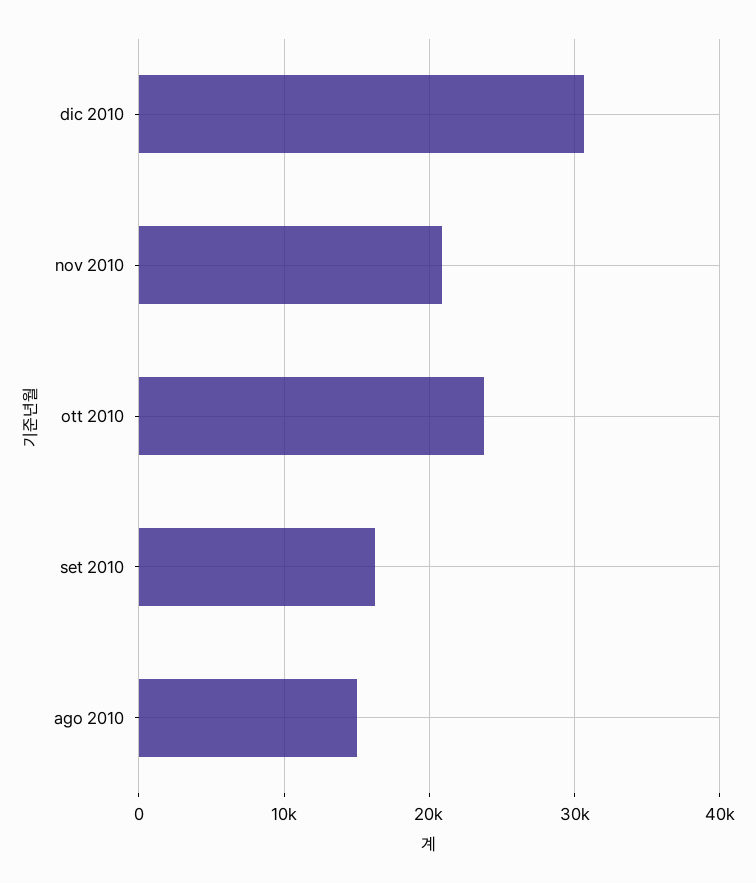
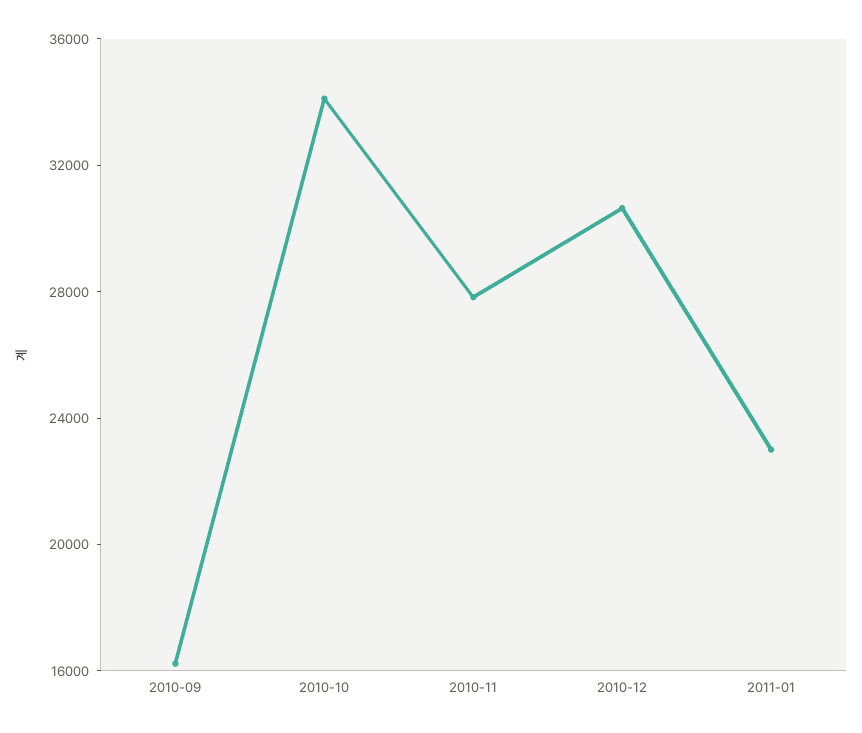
nov 2010: 21000 -> 28000
ott 2010: 24000 -> 34000
ago 2010: 15000 -> none
2011-01: none -> 23000

